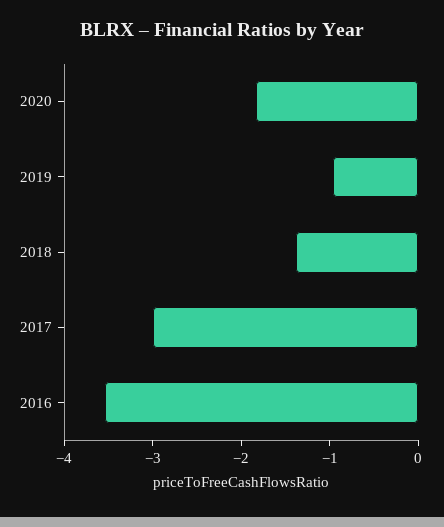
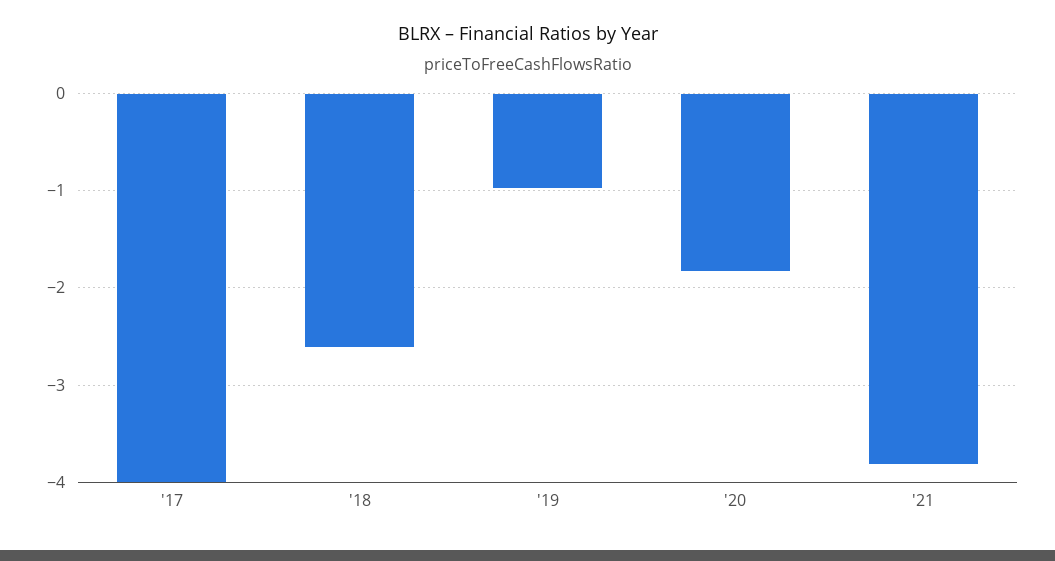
2018: -1.4 -> -2.6
2017: -3 -> -4
2016: -3.6 -> none
'21: none -> -3.8

